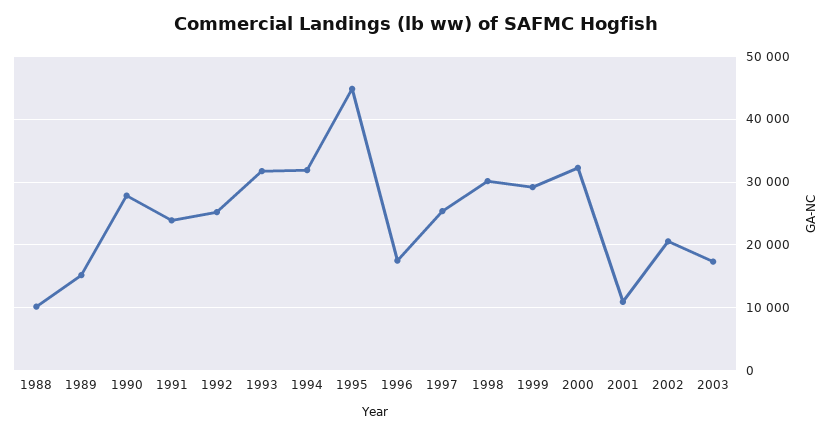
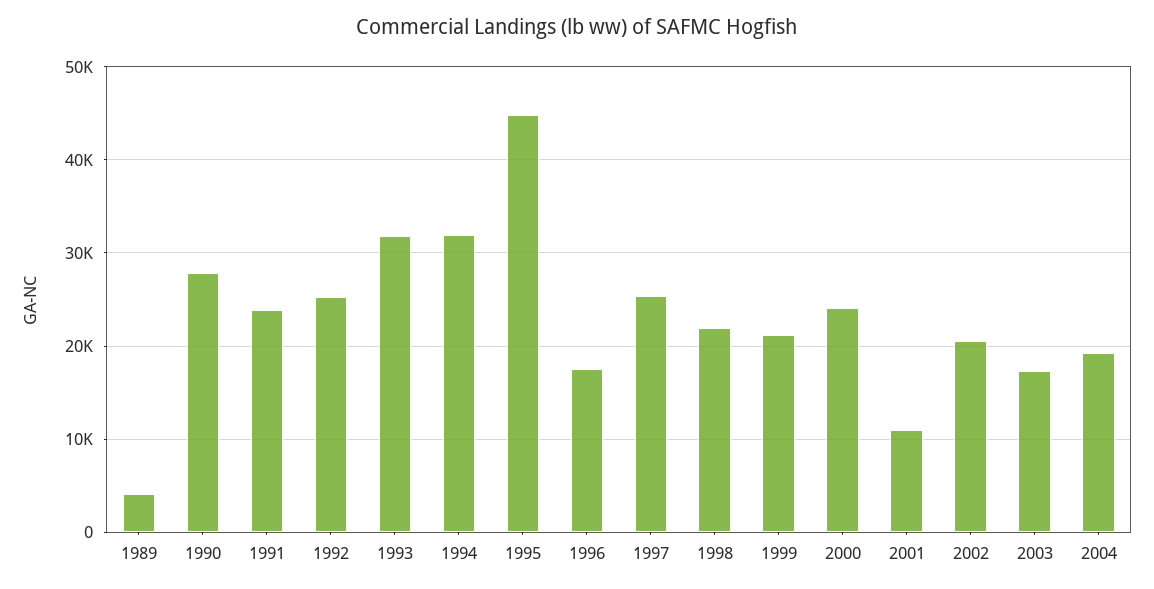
1988: 10000 -> none
1989: 15000 -> 4000
1998: 30000 -> 22000
1999: 29000 -> 21000
2000: 32000 -> 24000
2004: none -> 19000

